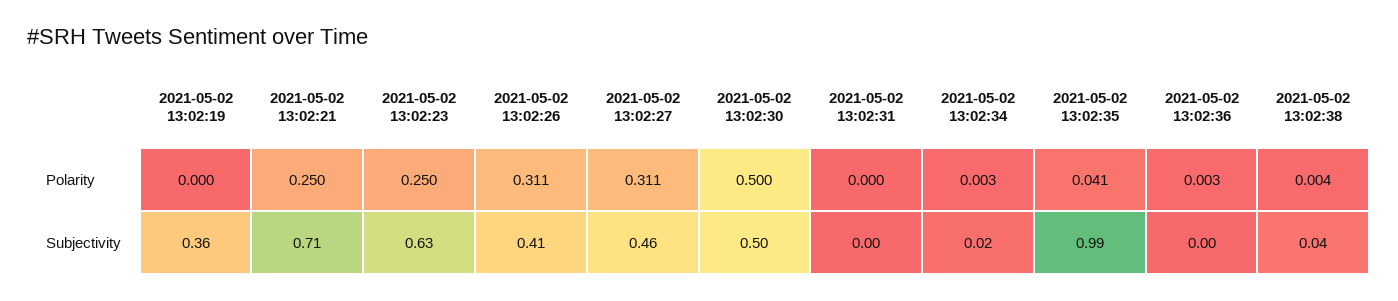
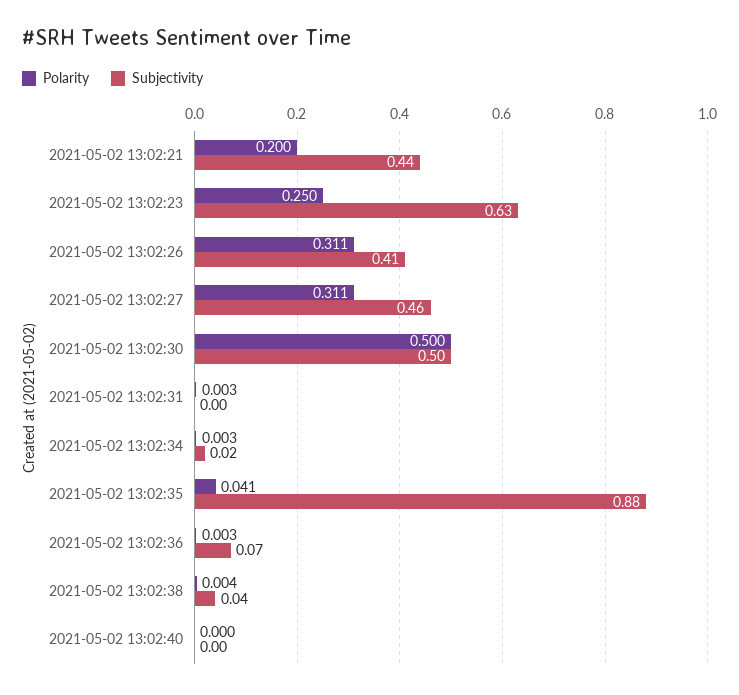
Polarity, 2021-05-02 13:02:19: 0 -> none
Polarity, 2021-05-02 13:02:21: 0.25 -> 0.2
Polarity, 2021-05-02 13:02:31: 0 -> 0.003
Subjectivity, 2021-05-02 13:02:19: 0.36 -> none
Subjectivity, 2021-05-02 13:02:21: 0.71 -> 0.44
Subjectivity, 2021-05-02 13:02:35: 0.99 -> 0.88
Subjectivity, 2021-05-02 13:02:36: 0 -> 0.07
Polarity, 2021-05-02 13:02:40: none -> 0
Subjectivity, 2021-05-02 13:02:40: none -> 0

